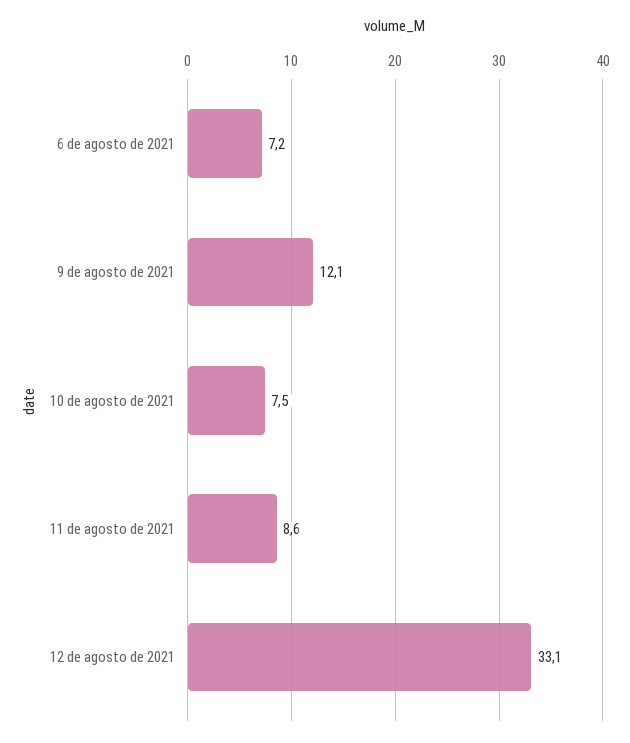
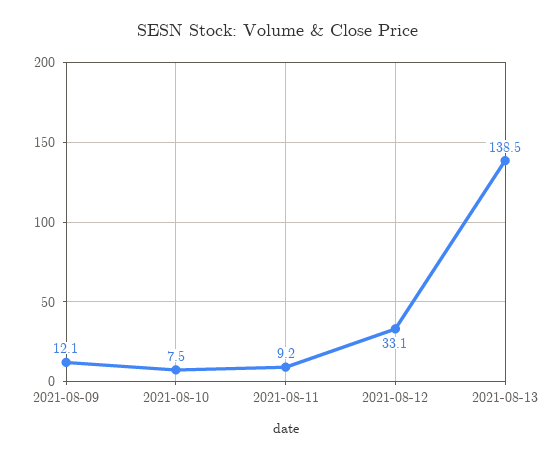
6 de agosto de 2021: 7.2 -> none
11 de agosto de 2021: 8.6 -> 9.2
2021-08-13: none -> 138.5

